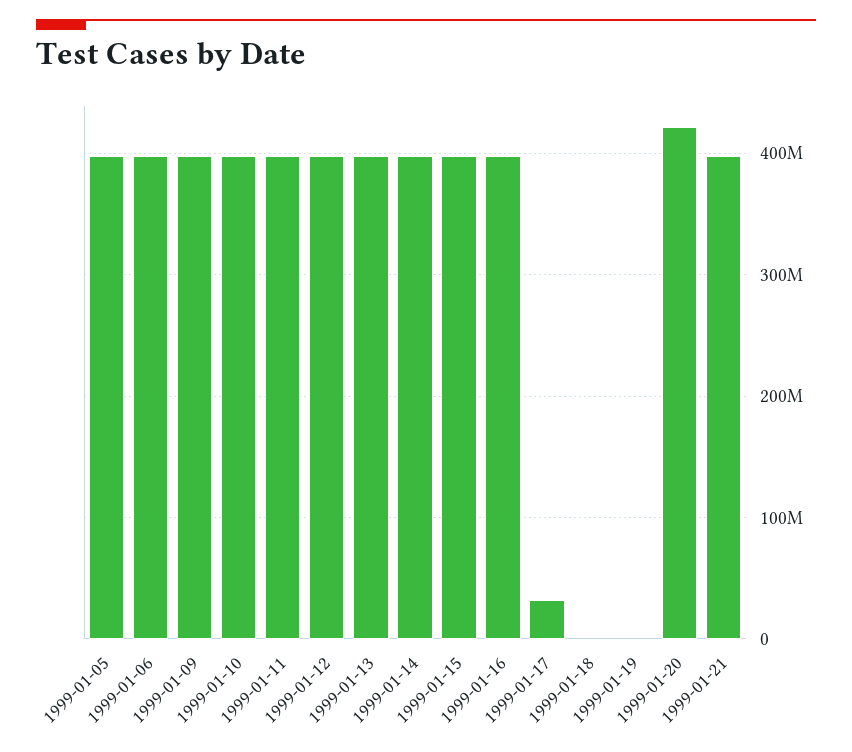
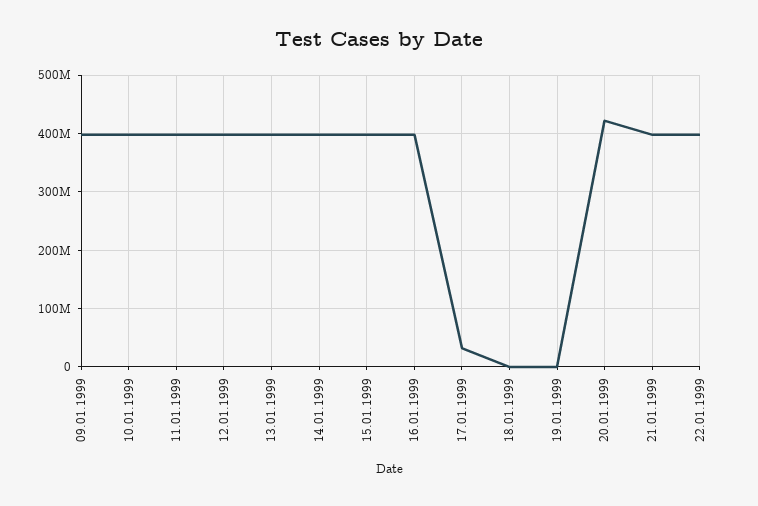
1999-01-05: 400000000 -> none
1999-01-06: 400000000 -> none
22.01.1999: none -> 400000000

